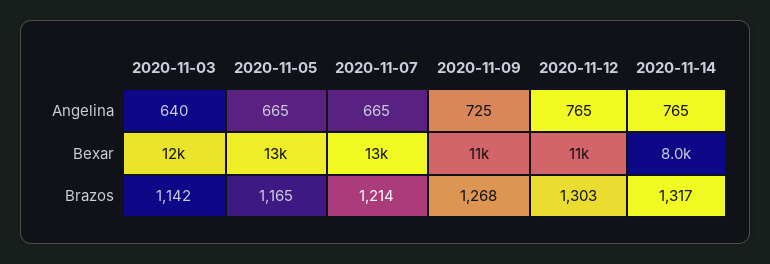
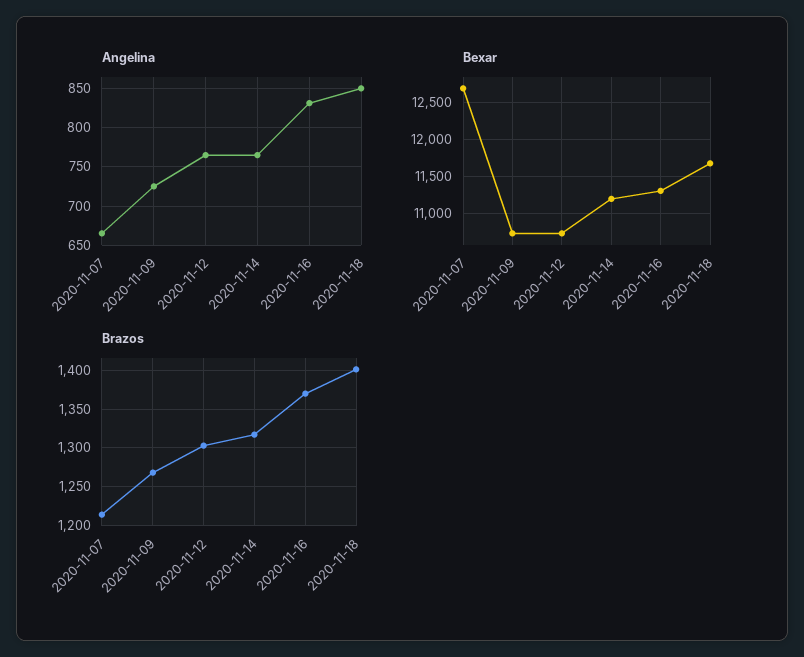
Angelina, 2020-11-03: 640 -> none
Angelina, 2020-11-05: 665 -> none
Bexar, 2020-11-03: 12000 -> none
Bexar, 2020-11-05: 13000 -> none
Bexar, 2020-11-14: 8000 -> 11200
Brazos, 2020-11-03: 1142 -> none
Brazos, 2020-11-05: 1165 -> none
Angelina, 2020-11-16: none -> 830
Angelina, 2020-11-18: none -> 850
Bexar, 2020-11-16: none -> 11300
Bexar, 2020-11-18: none -> 11700
Brazos, 2020-11-16: none -> 1370
Brazos, 2020-11-18: none -> 1400

